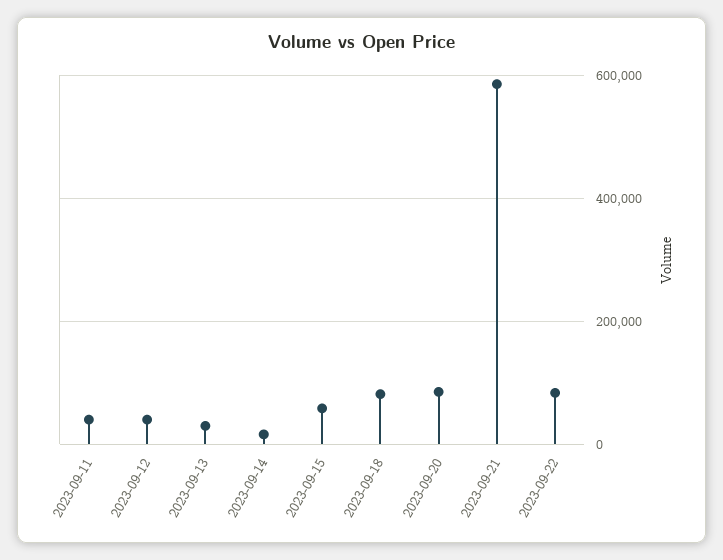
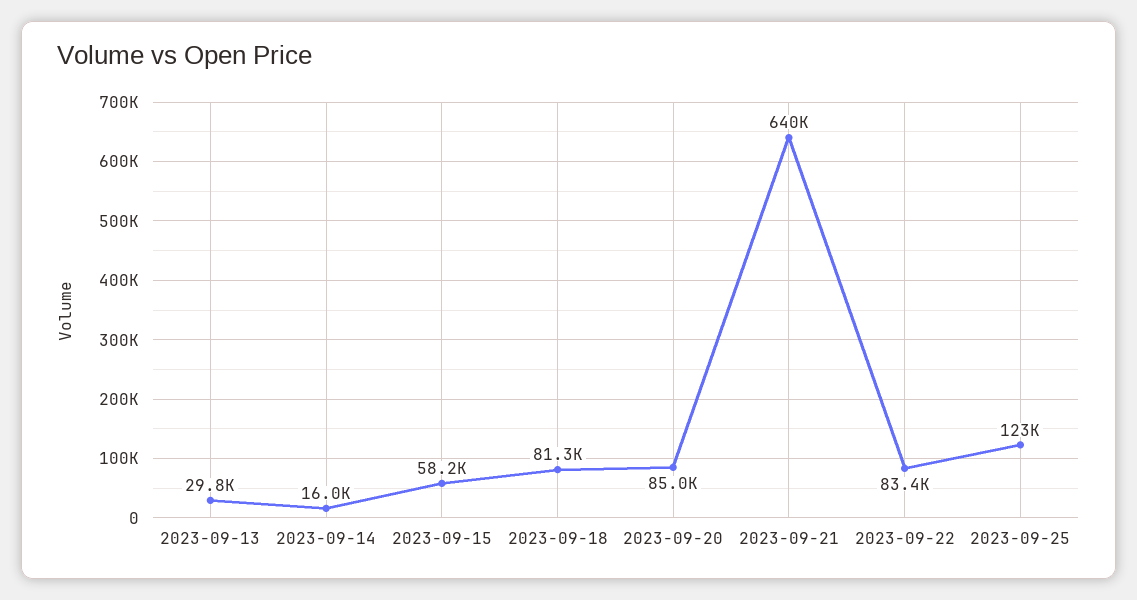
2023-09-11: 40000 -> none
2023-09-12: 40000 -> none
2023-09-21: 580000 -> 640000
2023-09-25: none -> 123000

